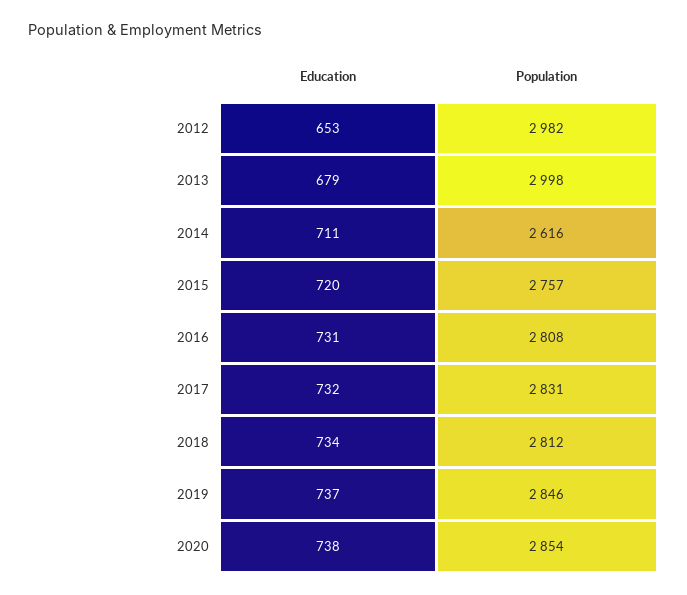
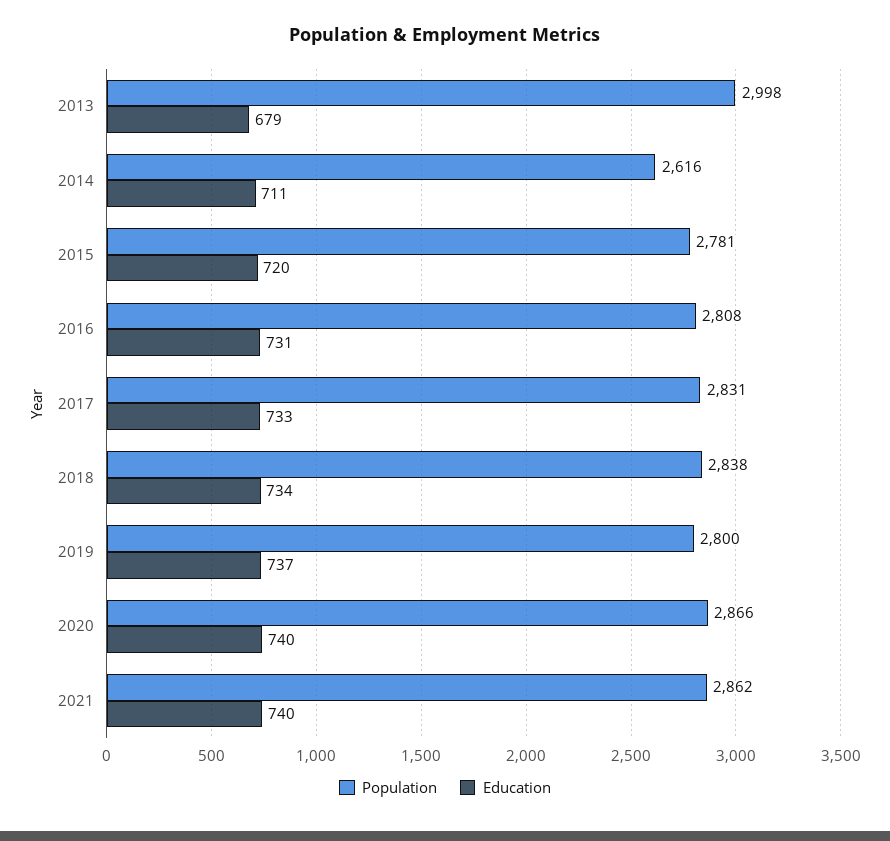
Education, 2012: 653 -> none
Population, 2012: 2982 -> none
Population, 2015: 2757 -> 2781
Education, 2017: 732 -> 733
Population, 2018: 2812 -> 2838
Population, 2019: 2846 -> 2800
Education, 2020: 738 -> 740
Population, 2020: 2854 -> 2866
Population, 2021: none -> 2862
Education, 2021: none -> 740

